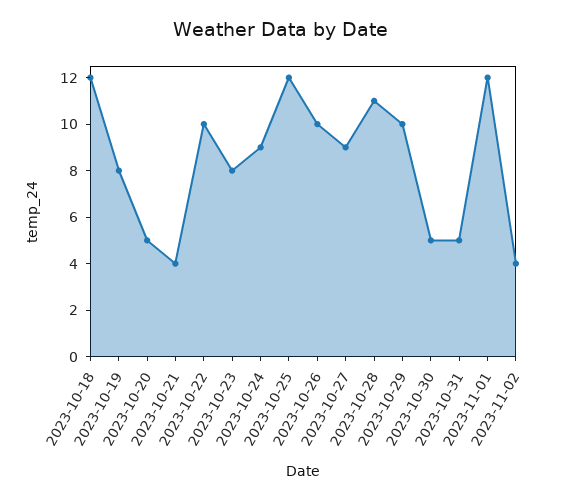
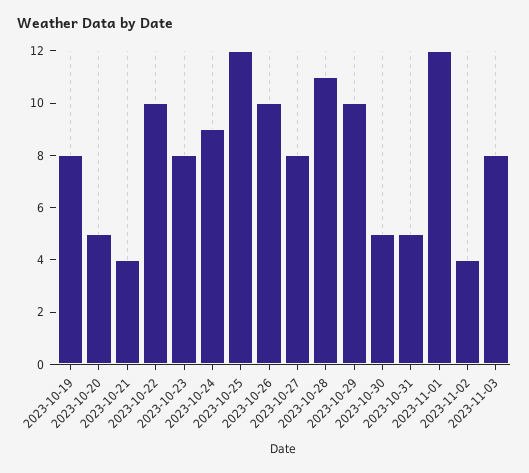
2023-10-18: 12 -> none
2023-10-27: 9 -> 8
2023-11-03: none -> 8

